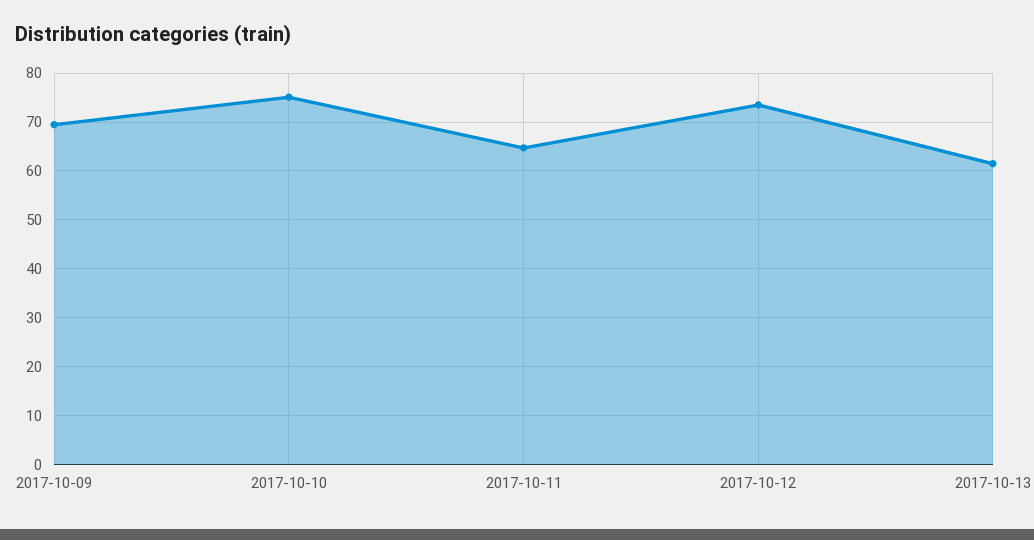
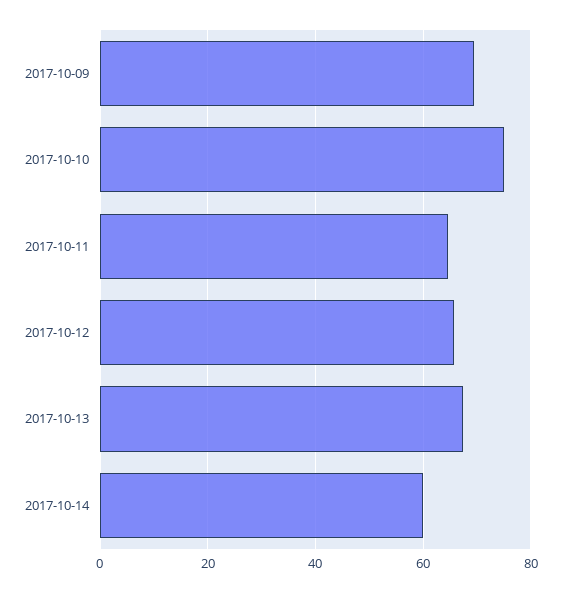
2017-10-12: 74 -> 66
2017-10-13: 62 -> 68
2017-10-14: none -> 60

